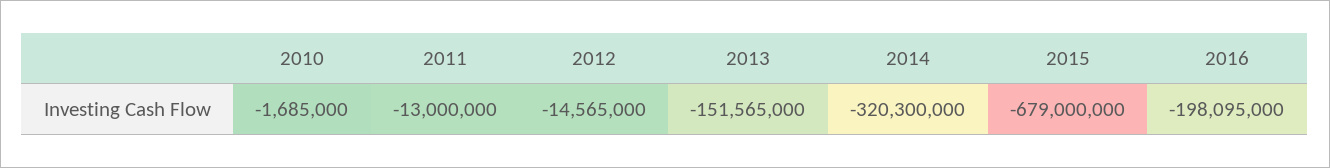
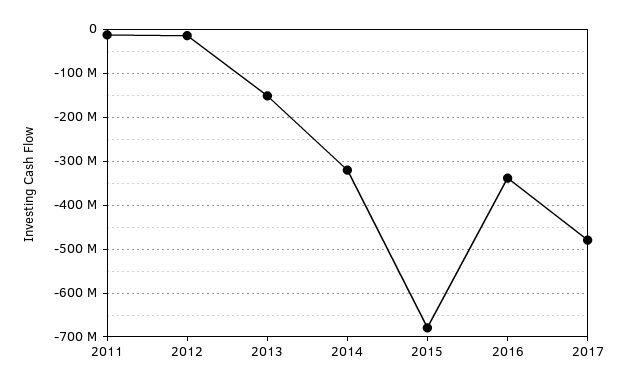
2010: -1685000 -> none
2016: -198095000 -> -340000000
2017: none -> -480000000

